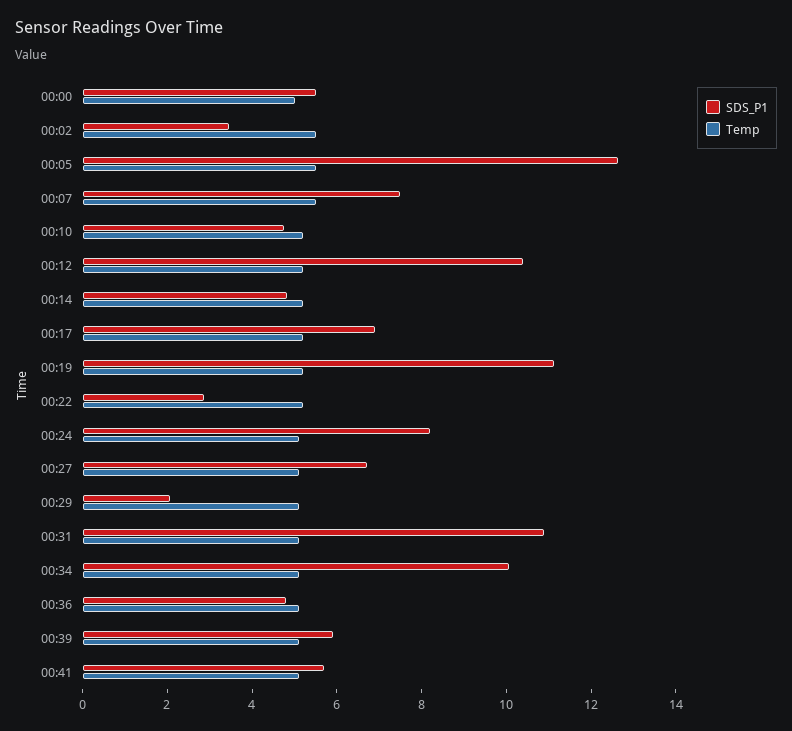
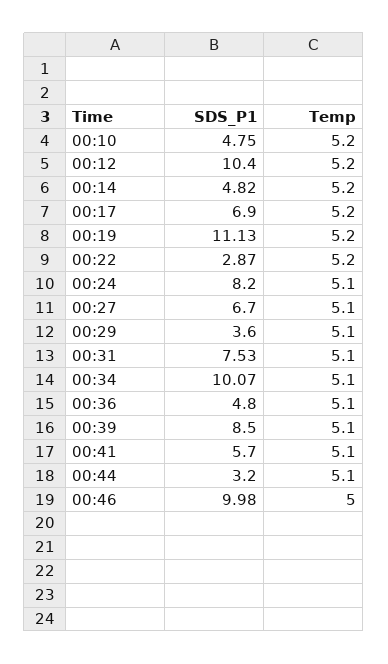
SDS_P1, 00:00: 5.5 -> none
Temp, 00:00: 5 -> none
SDS_P1, 00:02: 3.5 -> none
Temp, 00:02: 5.5 -> none
SDS_P1, 00:05: 12.5 -> none
Temp, 00:05: 5.5 -> none
SDS_P1, 00:07: 7.5 -> none
Temp, 00:07: 5.5 -> none
SDS_P1, 00:29: 2 -> 3.6
SDS_P1, 00:31: 11 -> 7.53
SDS_P1, 00:39: 6 -> 8.5
SDS_P1, 00:44: none -> 3.2
Temp, 00:44: none -> 5.1
SDS_P1, 00:46: none -> 9.98
Temp, 00:46: none -> 5

